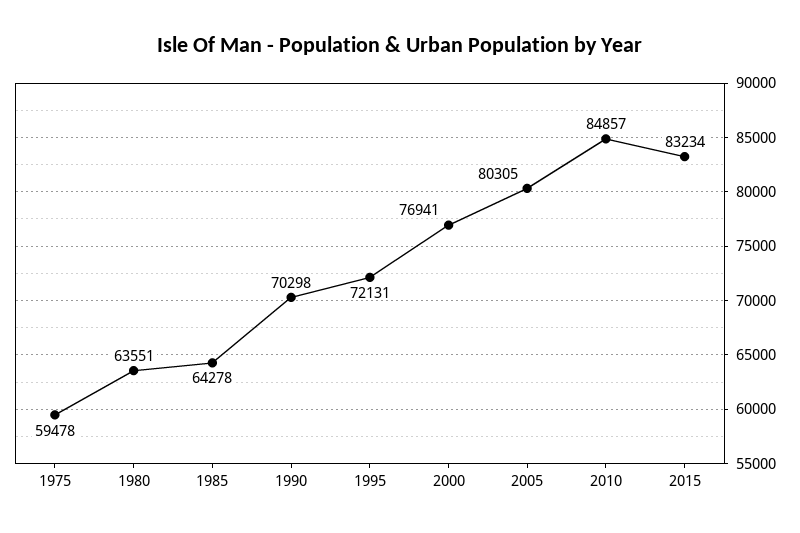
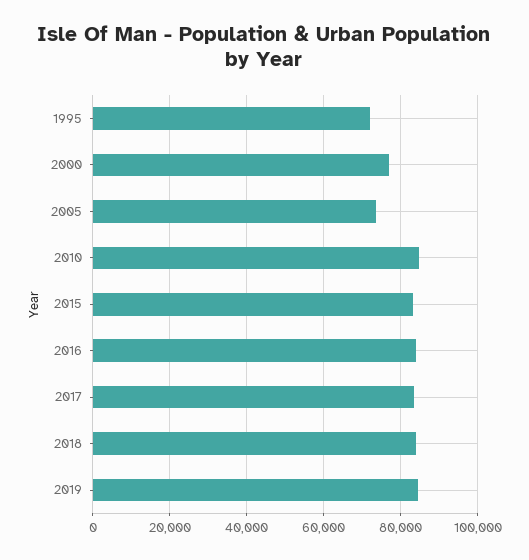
1975: 59478 -> none
1980: 63551 -> none
1985: 64278 -> none
1990: 70298 -> none
2005: 80305 -> 74000
2016: none -> 84000
2017: none -> 84000
2018: none -> 84000
2019: none -> 84000

